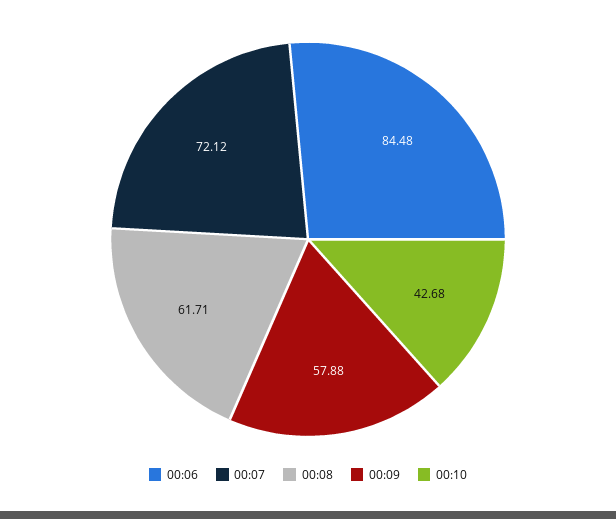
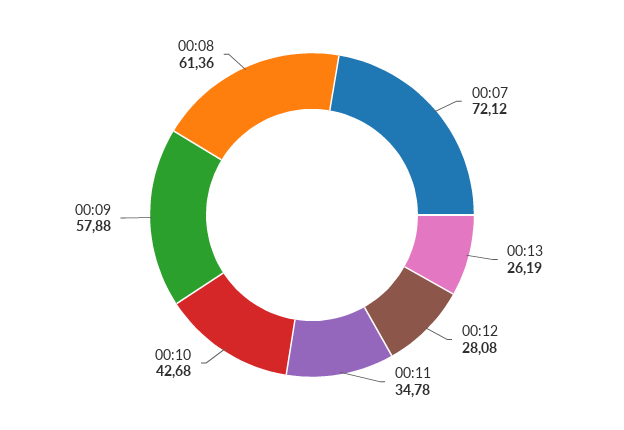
00:06: 84.48 -> none
00:08: 61.71 -> 61.36
00:13: none -> 26.19
00:12: none -> 28.08
00:11: none -> 34.78

